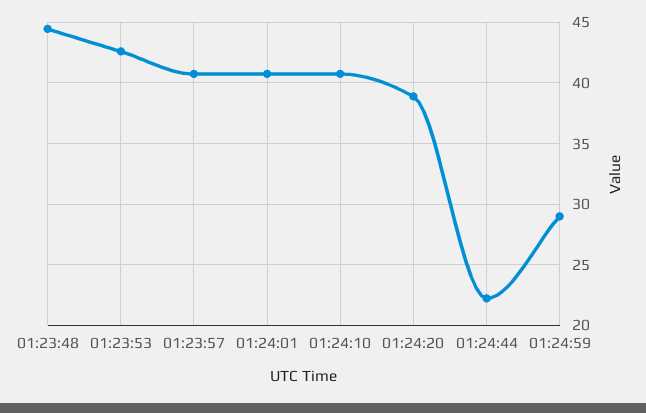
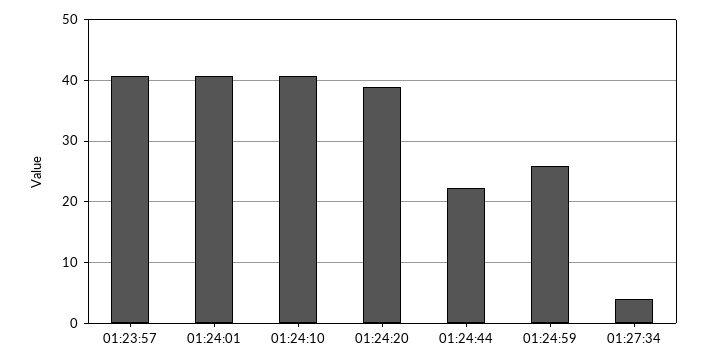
01:23:48: 44.5 -> none
01:23:53: 42.5 -> none
01:24:59: 29 -> 26
01:27:34: none -> 4

